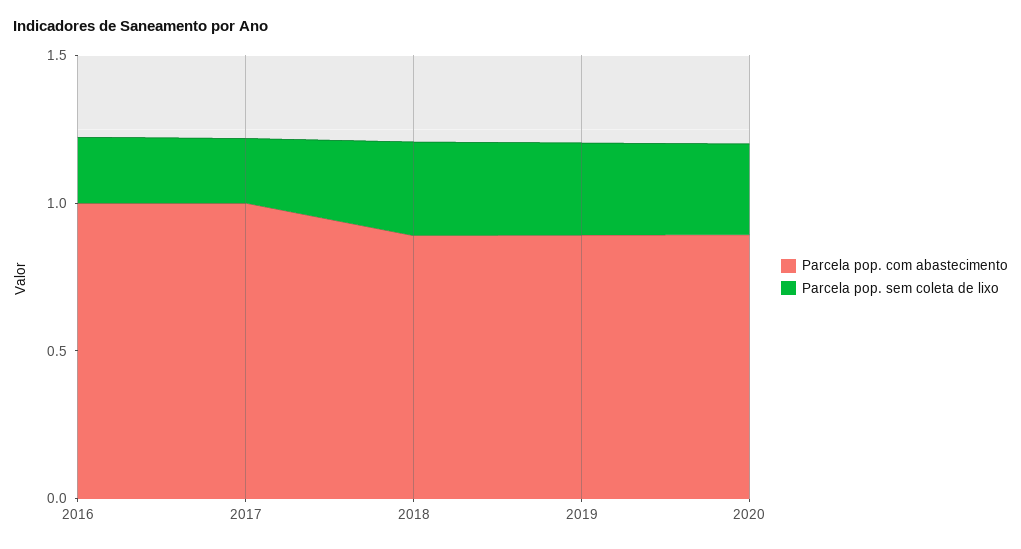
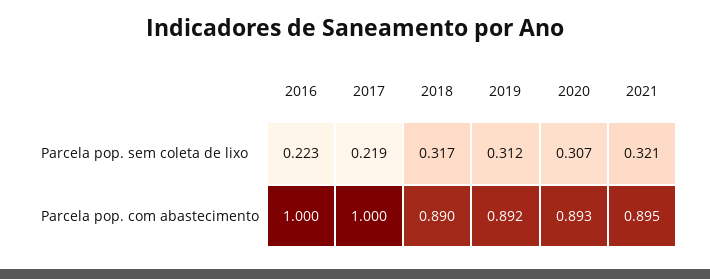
Parcela pop. sem coleta de lixo, 2021: none -> 0.321
Parcela pop. com abastecimento, 2021: none -> 0.895

